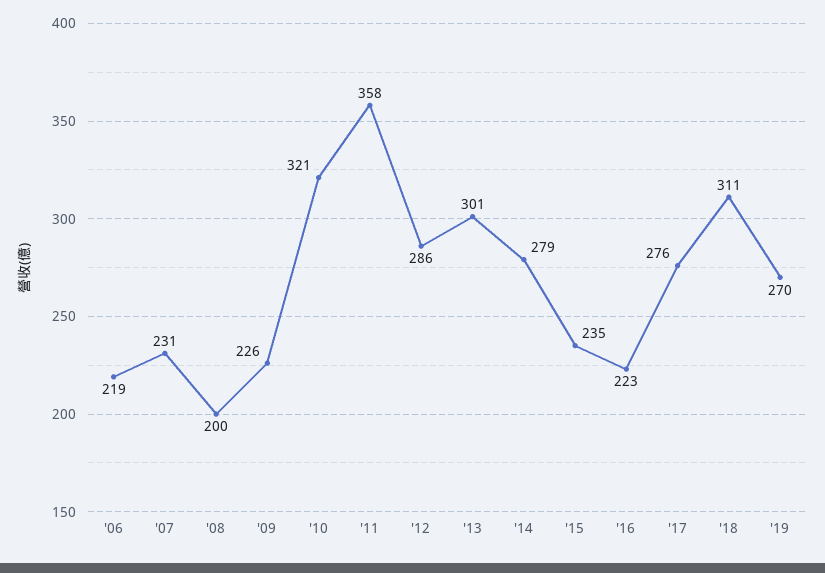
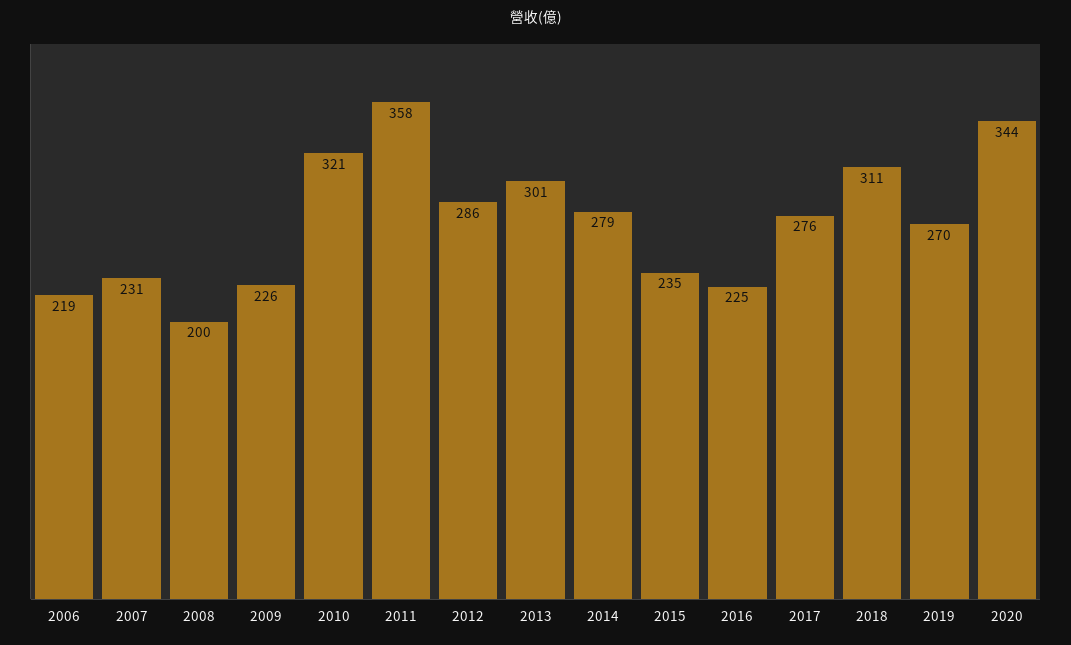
'16: 223 -> 225
2020: none -> 344

